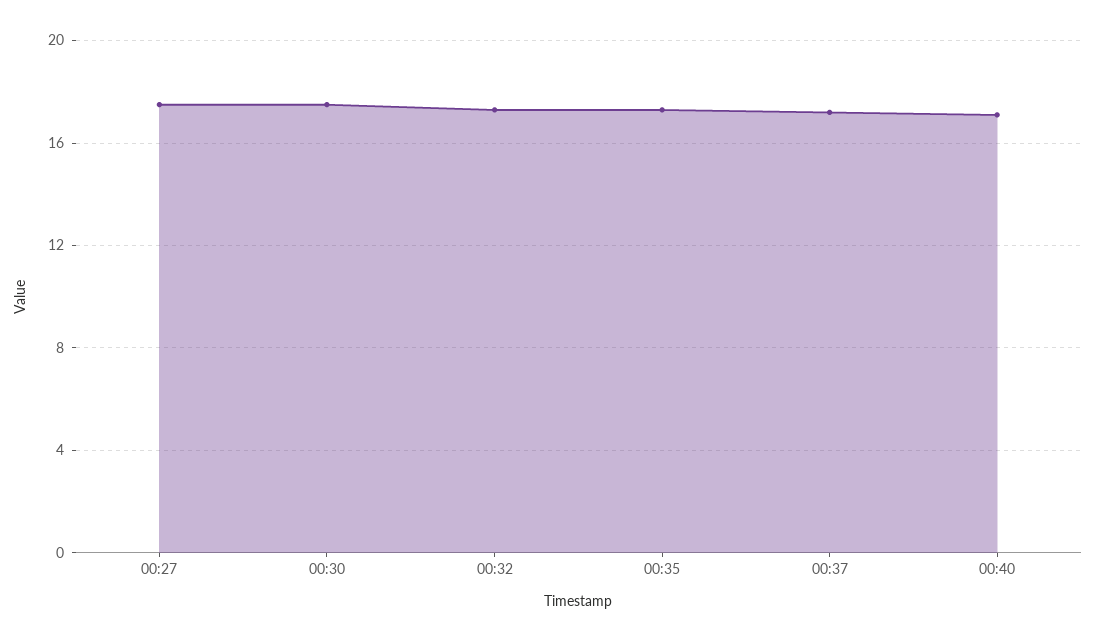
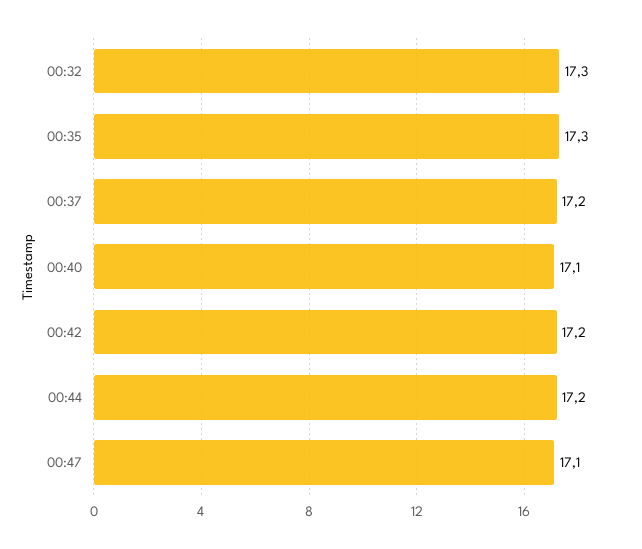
00:27: 17.5 -> none
00:30: 17.5 -> none
00:42: none -> 17.2
00:44: none -> 17.2
00:47: none -> 17.1

